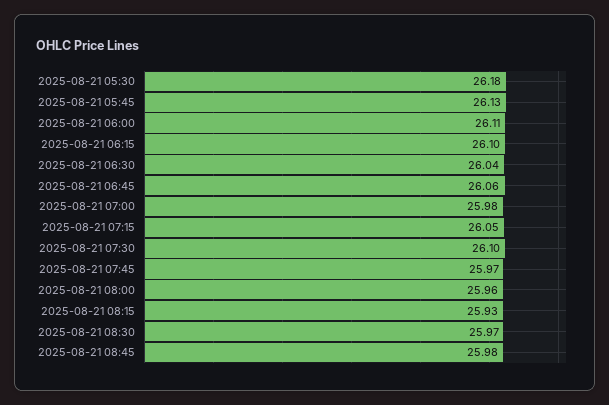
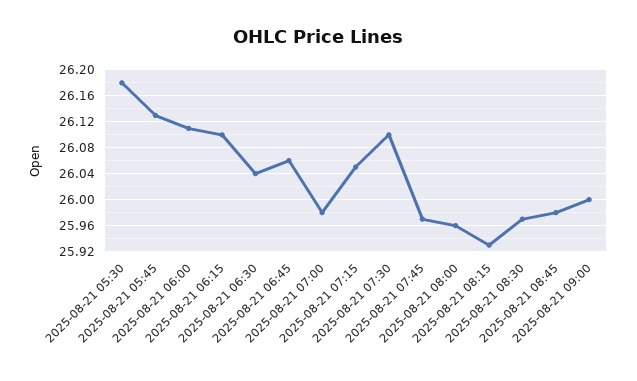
2025-08-21 09:00: none -> 26

